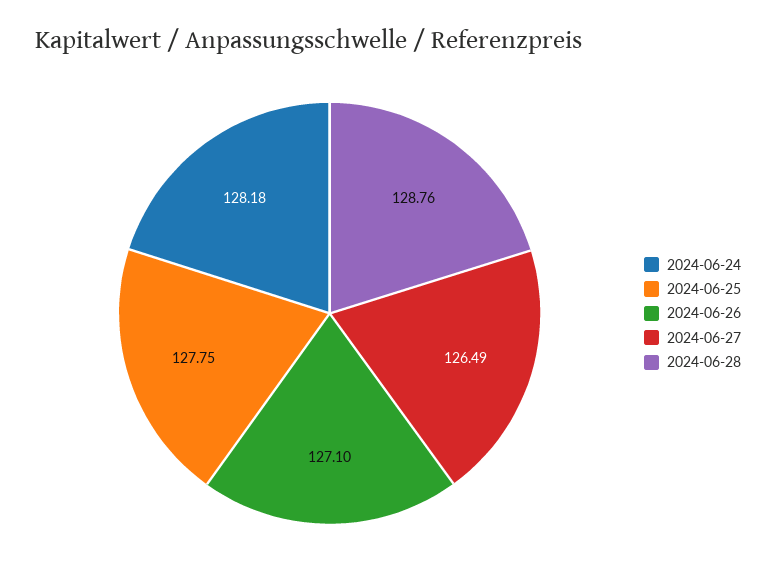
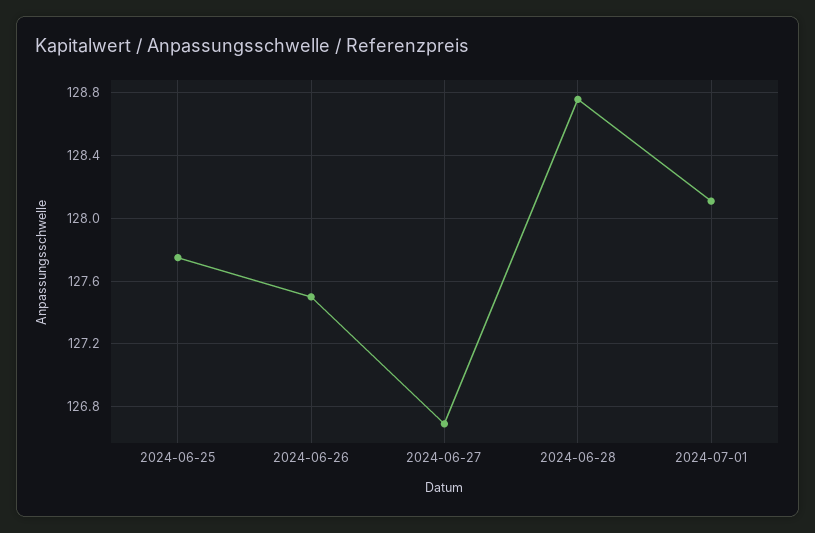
2024-06-24: 128.18 -> none
2024-06-26: 127.1 -> 127.5
2024-06-27: 126.49 -> 126.7
2024-07-01: none -> 128.1

